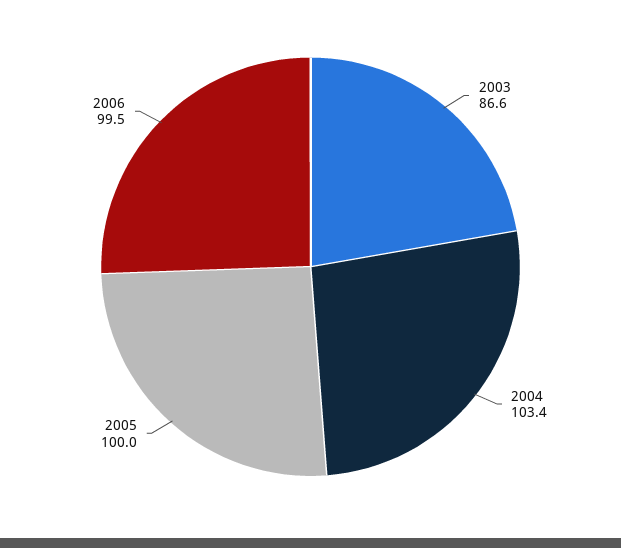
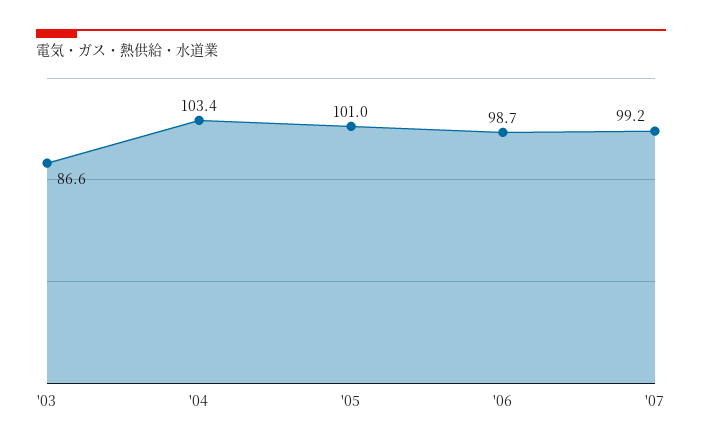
2005: 100 -> 101
2006: 99.5 -> 98.7
'07: none -> 99.2

